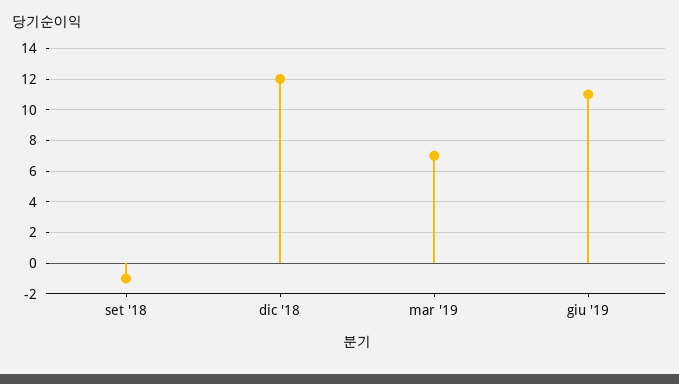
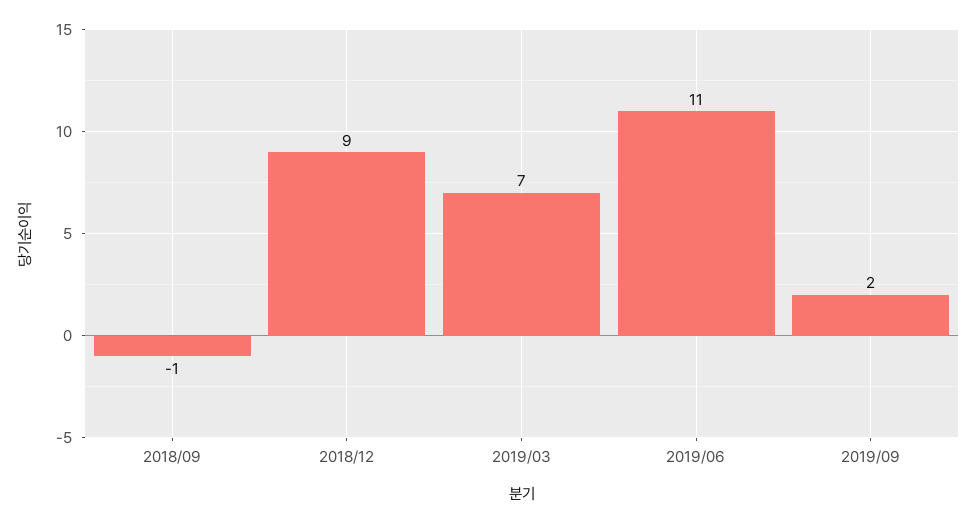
dic '18: 12 -> 9
2019/09: none -> 2

